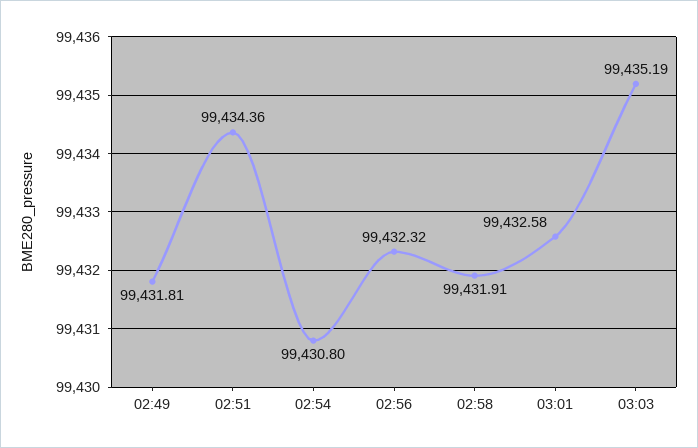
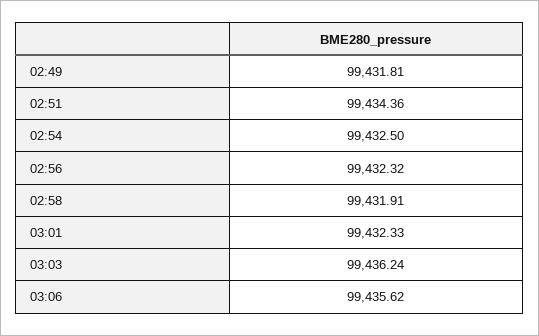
02:54: 99430.8 -> 99432.5
03:01: 99432.58 -> 99432.33
03:03: 99435.19 -> 99436.24
03:06: none -> 99435.62

